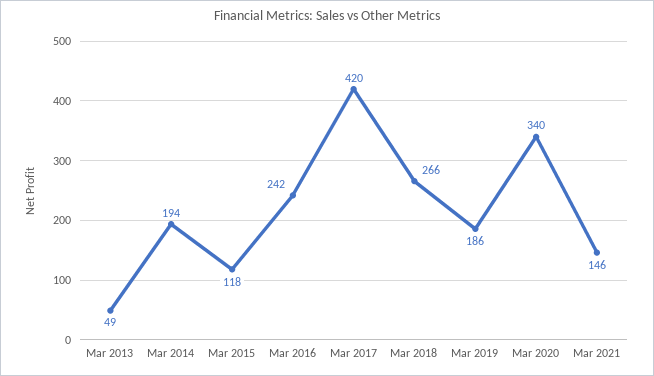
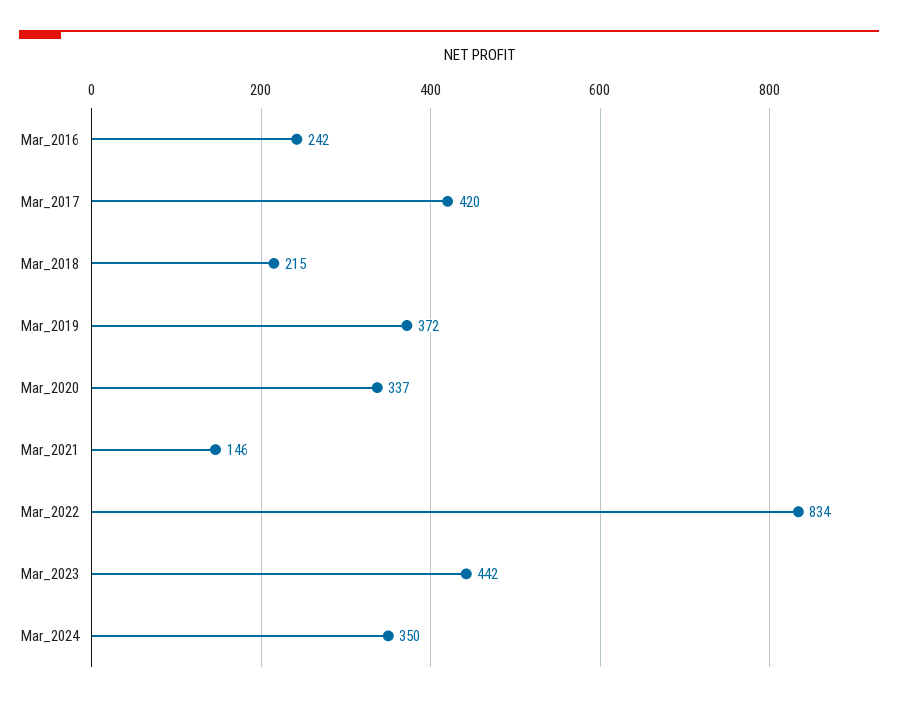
Mar 2013: 49 -> none
Mar 2014: 194 -> none
Mar 2015: 118 -> none
Mar 2018: 266 -> 215
Mar 2019: 186 -> 372
Mar 2020: 340 -> 337
Mar_2022: none -> 834
Mar_2023: none -> 442
Mar_2024: none -> 350

